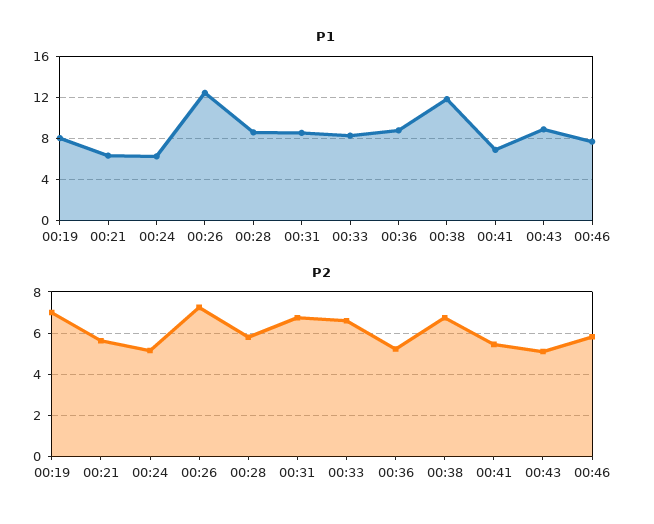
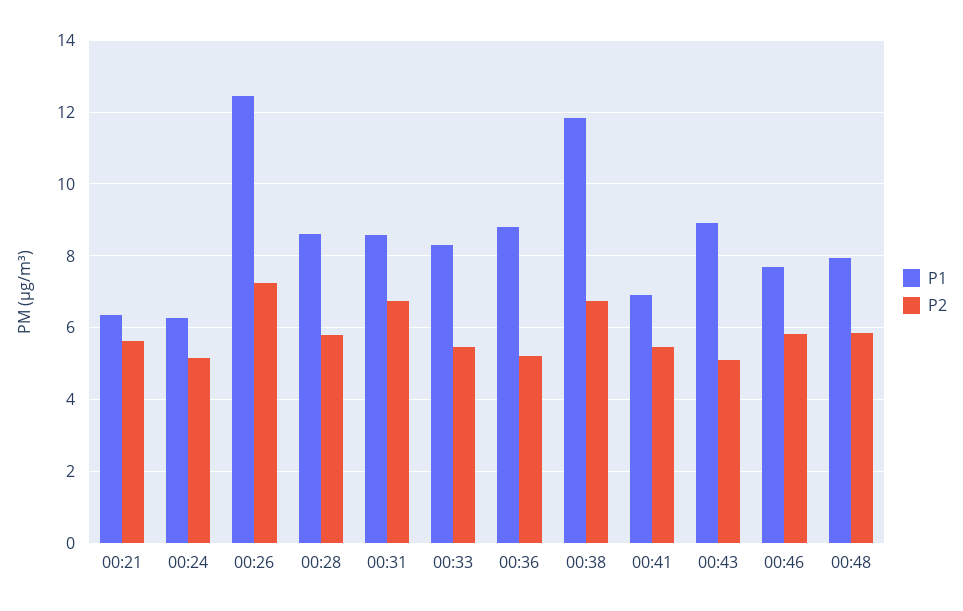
P1, 00:19: 8 -> none
P2, 00:19: 7 -> none
P2, 00:33: 6.5 -> 5.4
P1, 00:48: none -> 8
P2, 00:48: none -> 5.8

